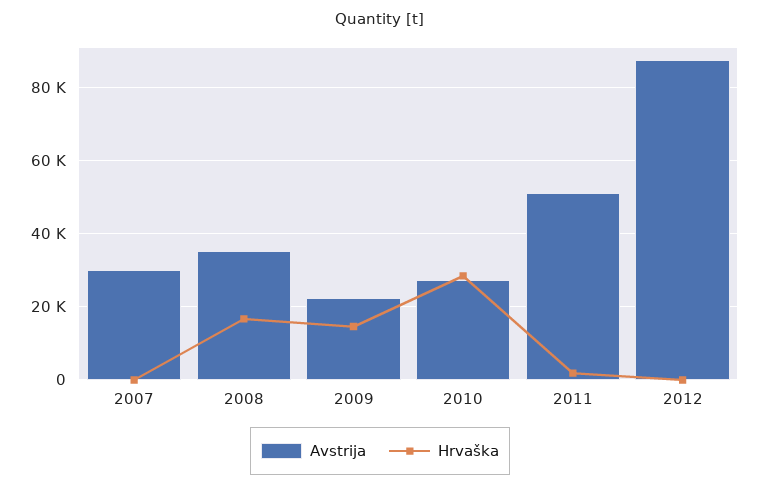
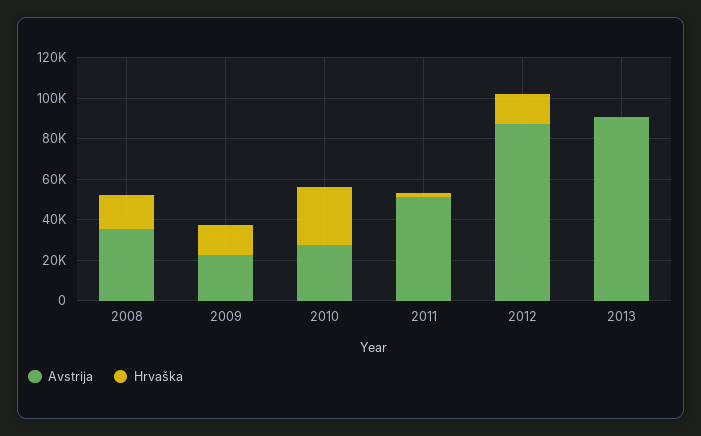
Avstrija, 2007: 30000 -> none
Hrvaška, 2007: 0 -> none
Hrvaška, 2012: 0 -> 15000
Avstrija, 2013: none -> 90000
Hrvaška, 2013: none -> 0

